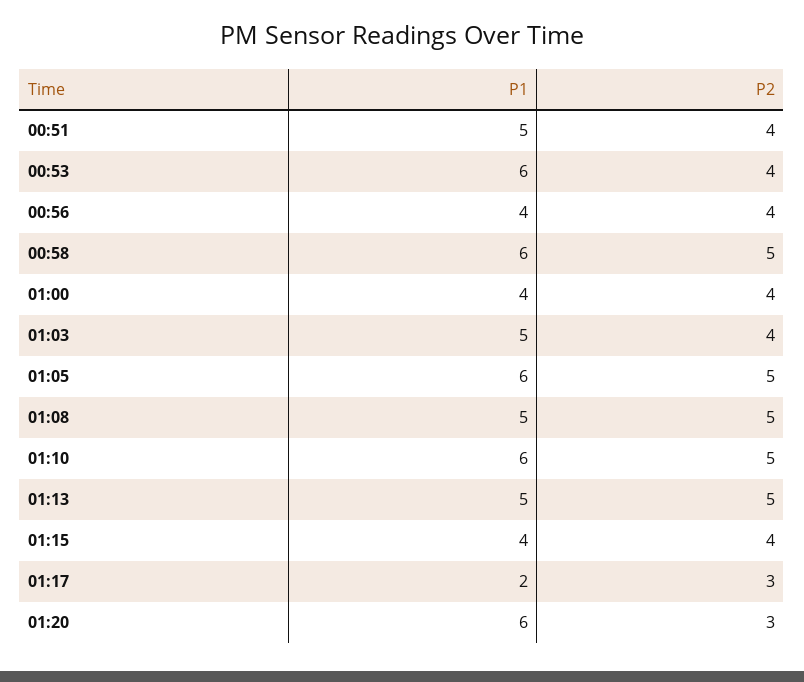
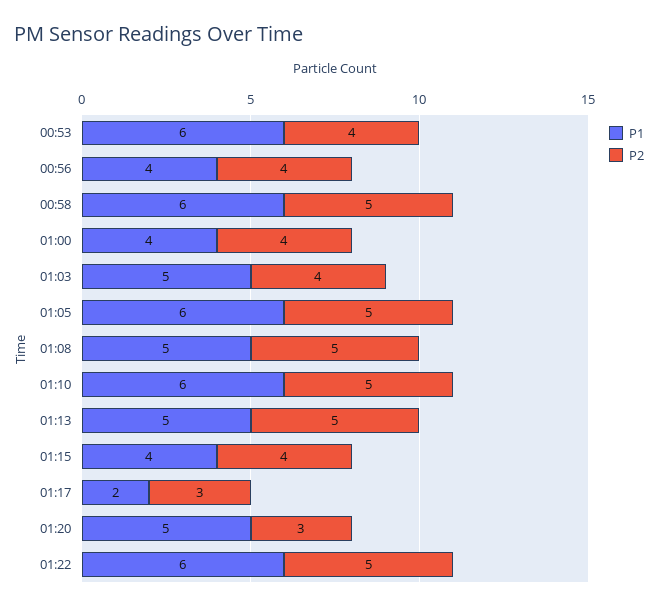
P1, 00:51: 5 -> none
P2, 00:51: 4 -> none
P1, 01:20: 6 -> 5
P1, 01:22: none -> 6
P2, 01:22: none -> 5

